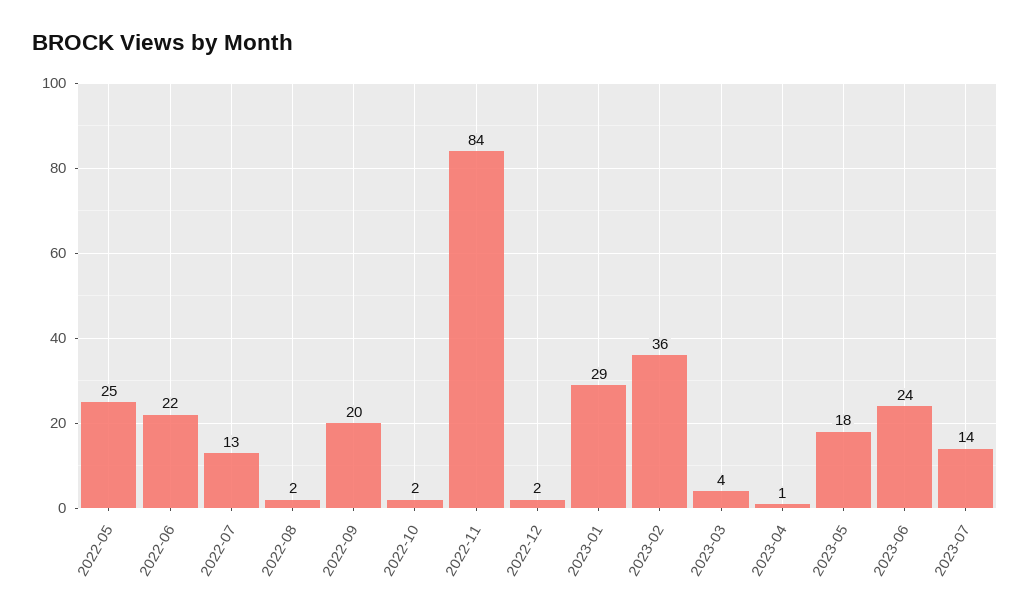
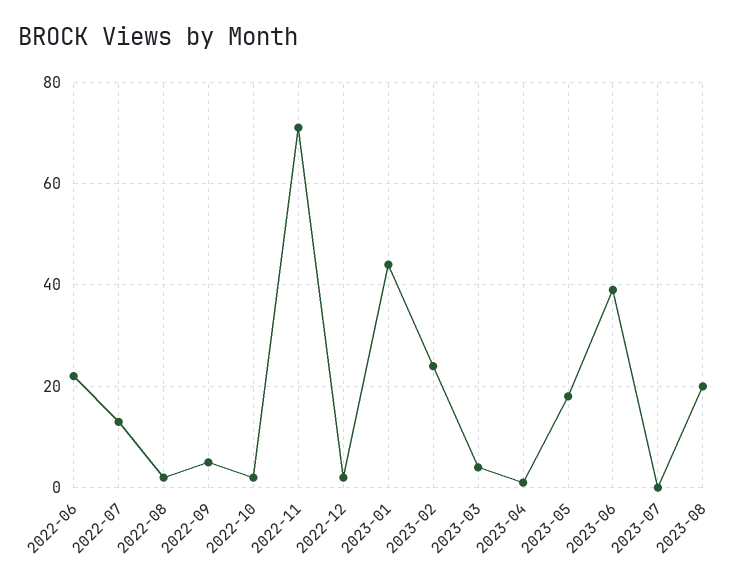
2022-05: 25 -> none
2022-09: 20 -> 5
2022-11: 84 -> 70
2023-01: 29 -> 45
2023-02: 36 -> 25
2023-06: 24 -> 40
2023-07: 14 -> 0
2023-08: none -> 20

